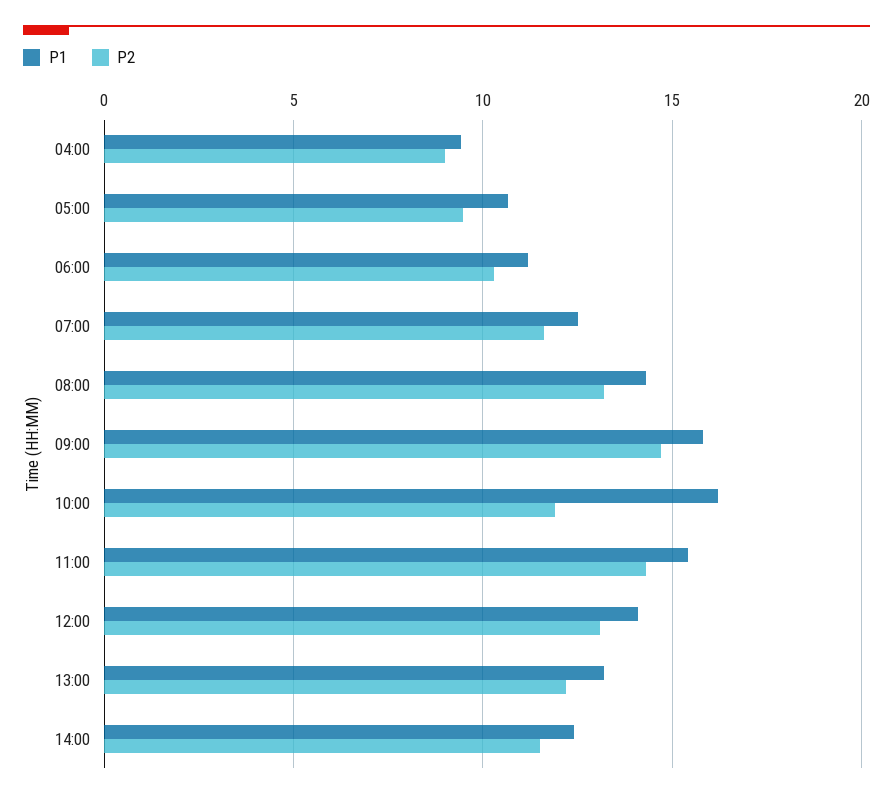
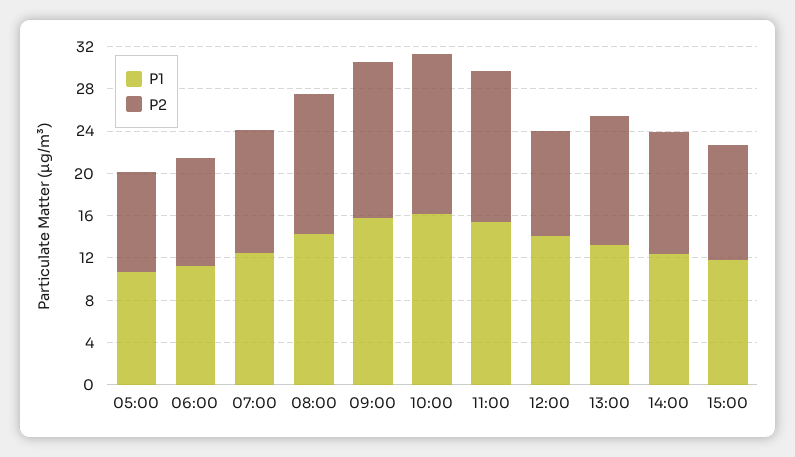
P1, 04:00: 9.5 -> none
P2, 04:00: 9 -> none
P2, 10:00: 12 -> 15
P2, 12:00: 13 -> 10
P1, 15:00: none -> 12
P2, 15:00: none -> 11

